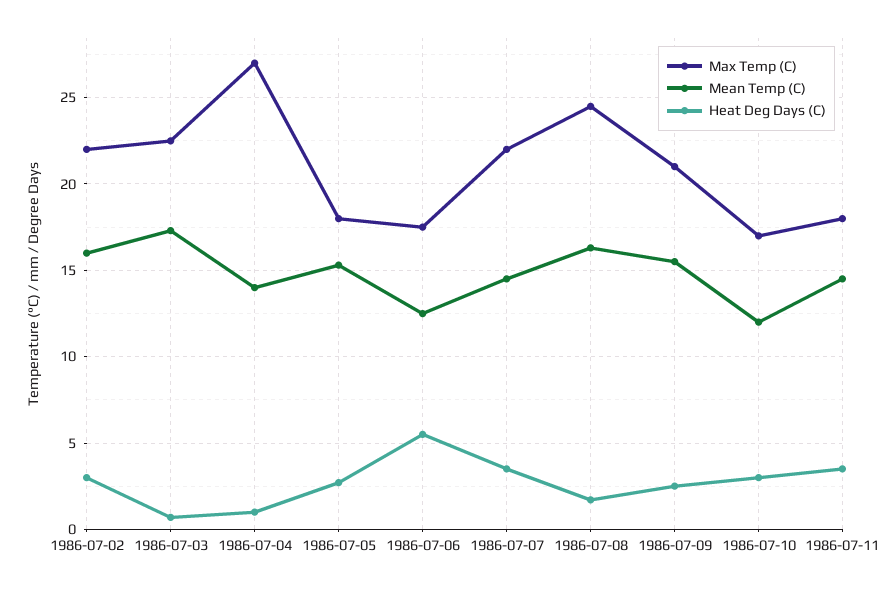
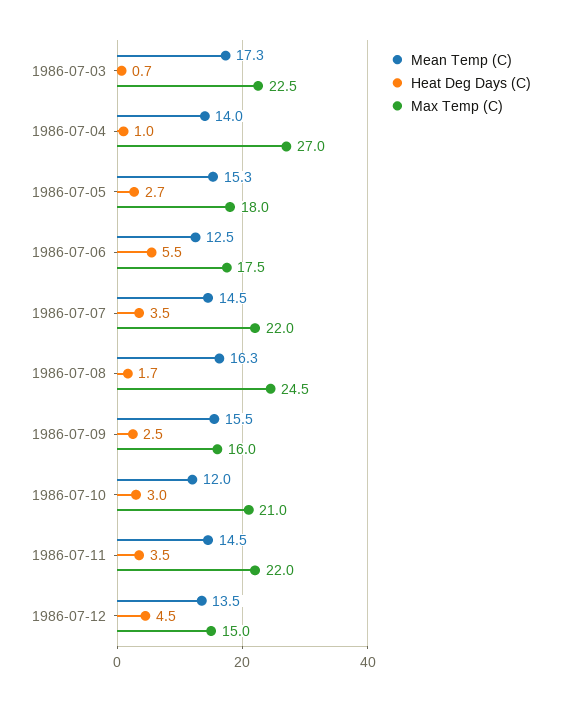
Max Temp (C), 1986-07-02: 22 -> none
Mean Temp (C), 1986-07-02: 16 -> none
Heat Deg Days (C), 1986-07-02: 3 -> none
Max Temp (C), 1986-07-09: 21 -> 16
Max Temp (C), 1986-07-10: 17 -> 21
Max Temp (C), 1986-07-11: 18 -> 22
Mean Temp (C), 1986-07-12: none -> 13.5
Heat Deg Days (C), 1986-07-12: none -> 4.5
Max Temp (C), 1986-07-12: none -> 15

